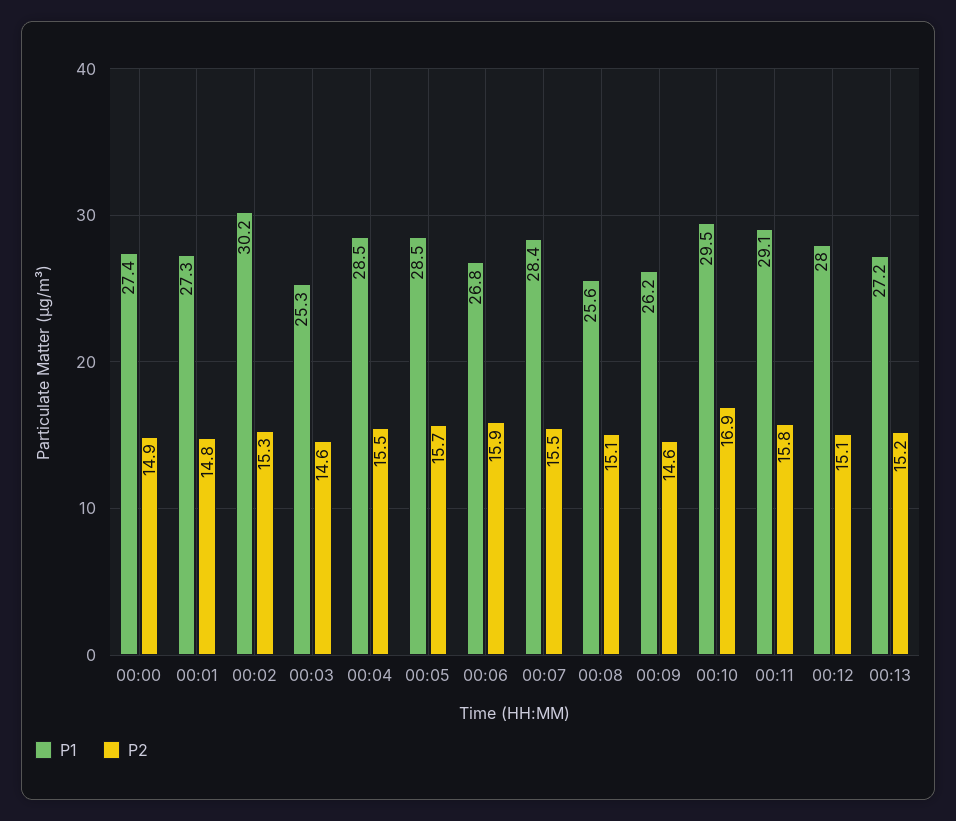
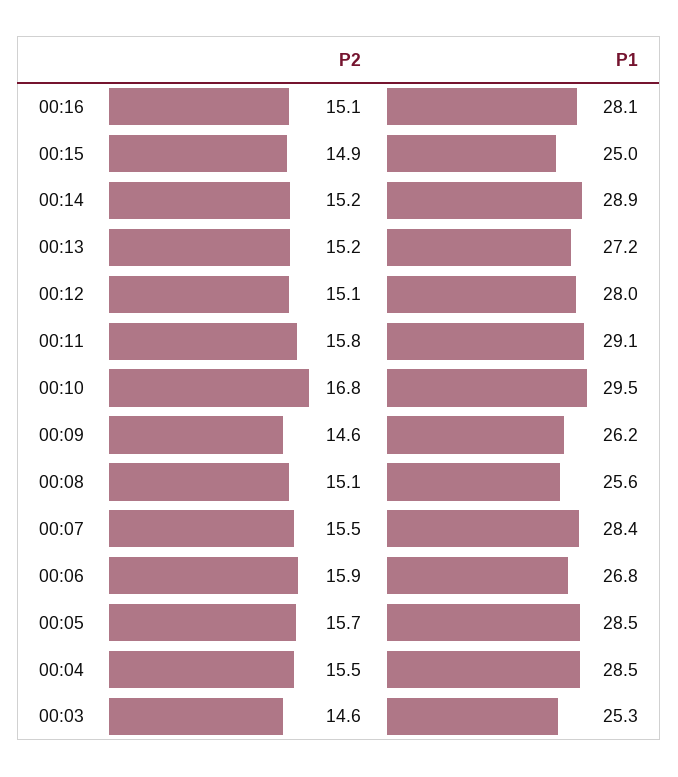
P1, 00:00: 27.4 -> none
P2, 00:00: 14.9 -> none
P1, 00:01: 27.3 -> none
P2, 00:01: 14.8 -> none
P1, 00:02: 30.2 -> none
P2, 00:02: 15.3 -> none
P2, 00:10: 16.9 -> 16.8
P2, 00:16: none -> 15.1
P1, 00:16: none -> 28.1
P2, 00:15: none -> 14.9
P1, 00:15: none -> 25
P2, 00:14: none -> 15.2
P1, 00:14: none -> 28.9

